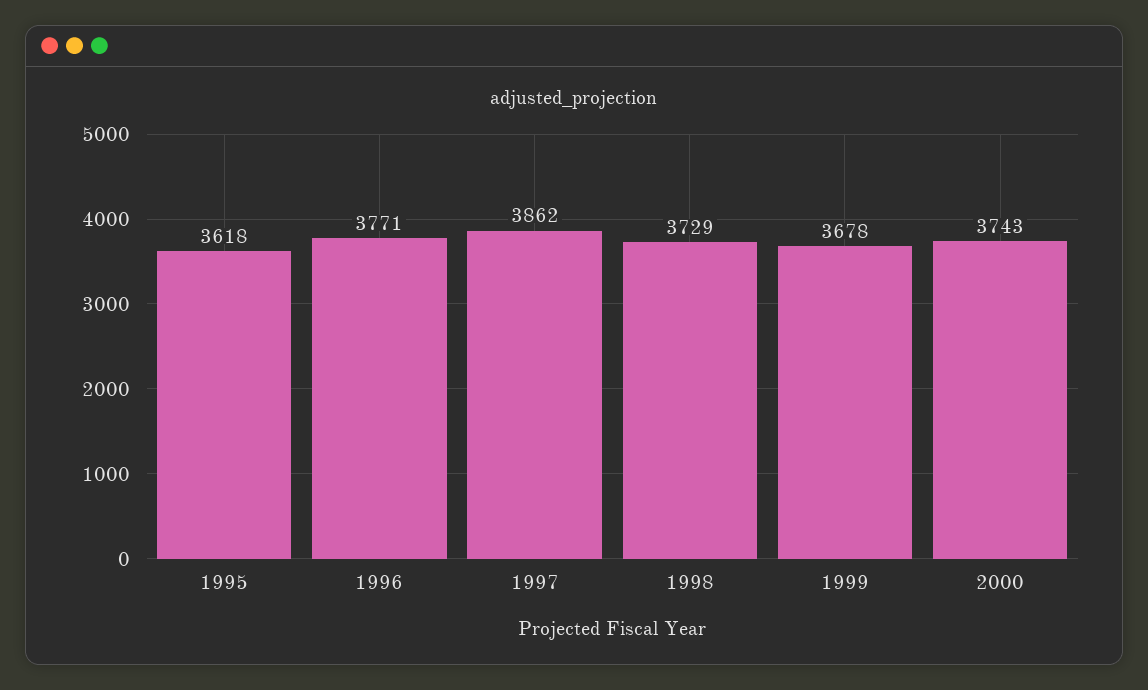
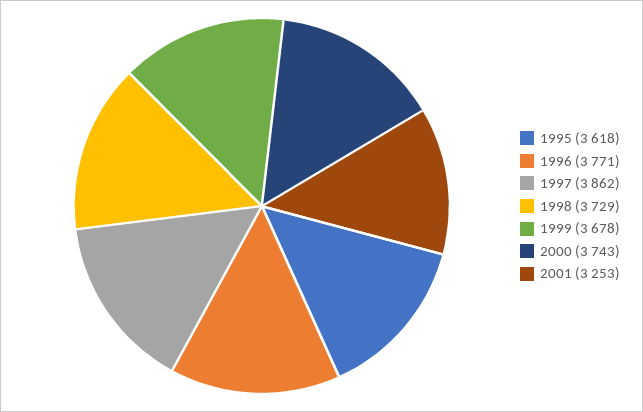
2001: none -> 3253

